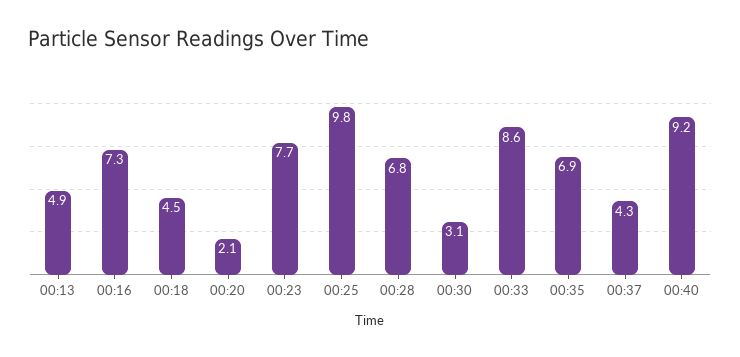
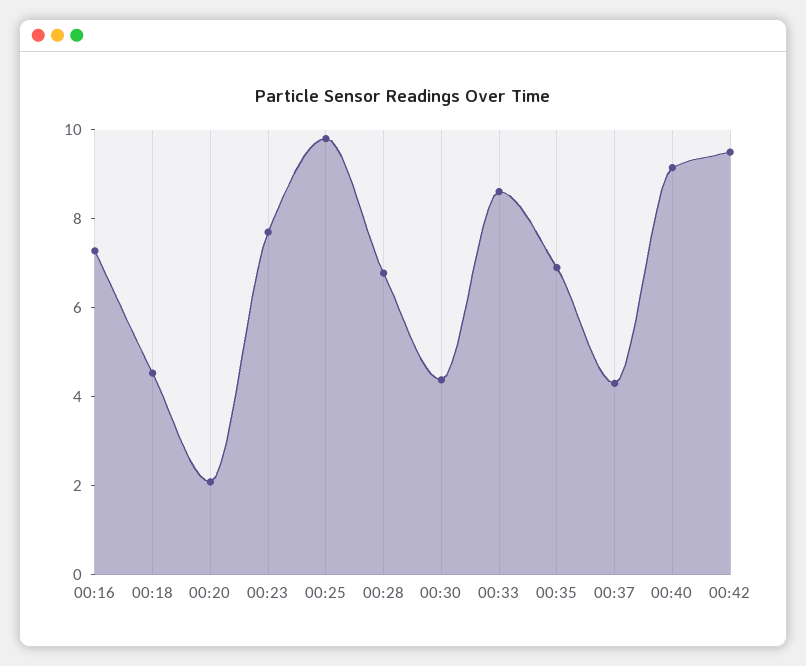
00:13: 4.9 -> none
00:30: 3.1 -> 4.5
00:42: none -> 9.5

